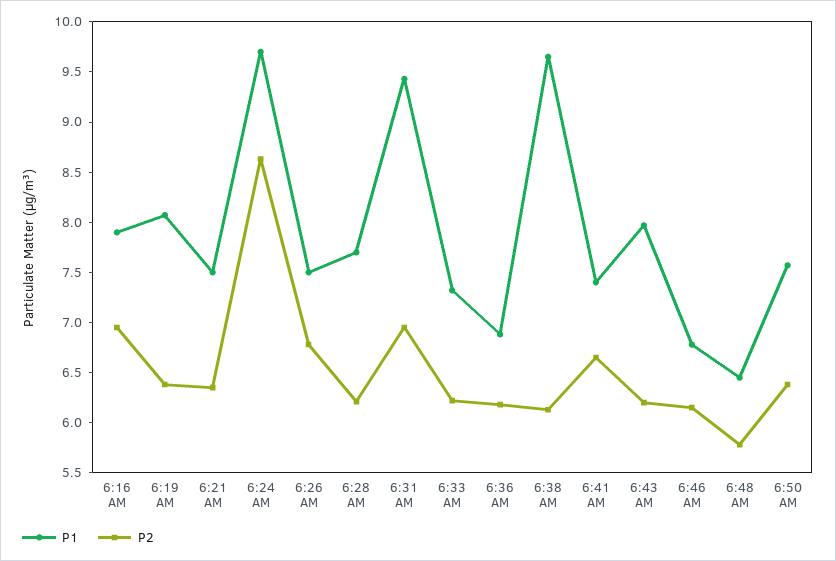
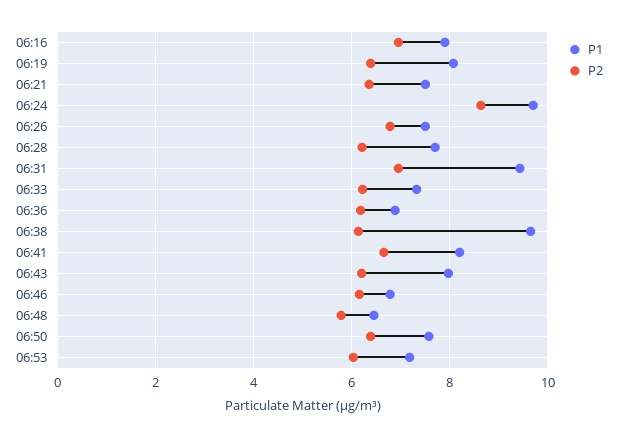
P1, 6:41 AM: 7.4 -> 8.2
P1, 06:53: none -> 7.2
P2, 06:53: none -> 6

